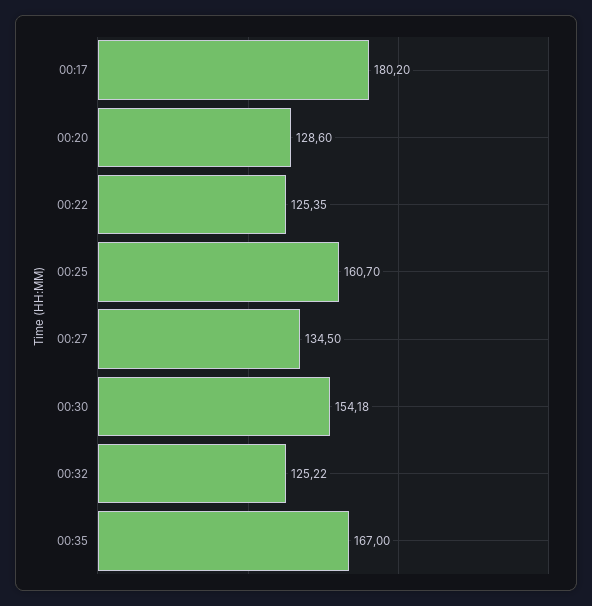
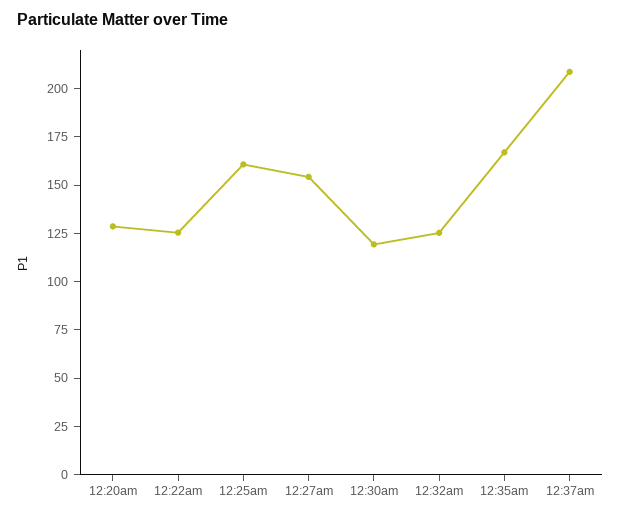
00:17: 180.2 -> none
00:27: 134.5 -> 155
00:30: 154.18 -> 120
12:37am: none -> 210

